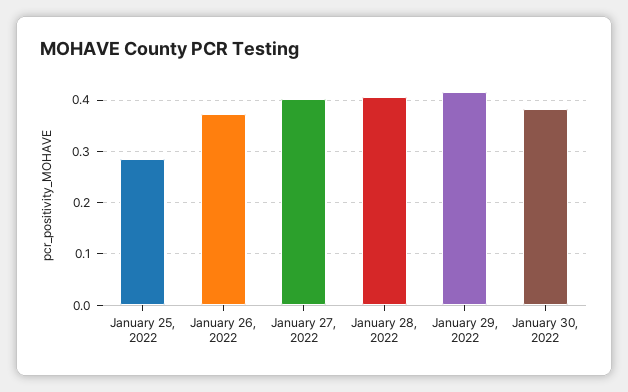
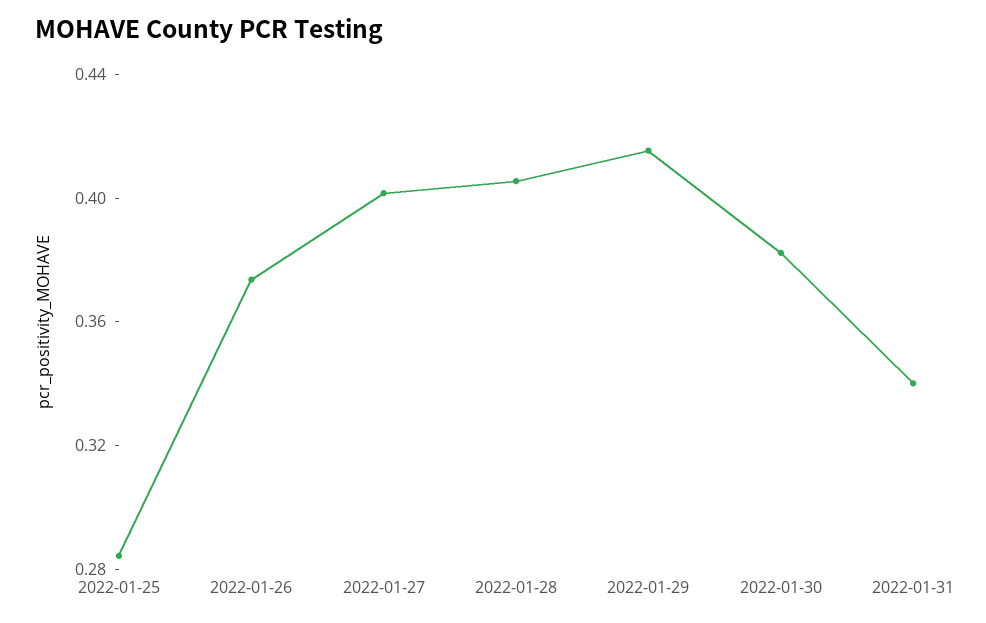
2022-01-31: none -> 0.34

